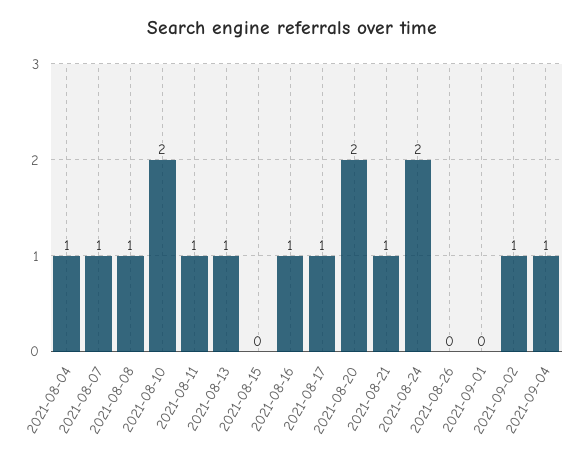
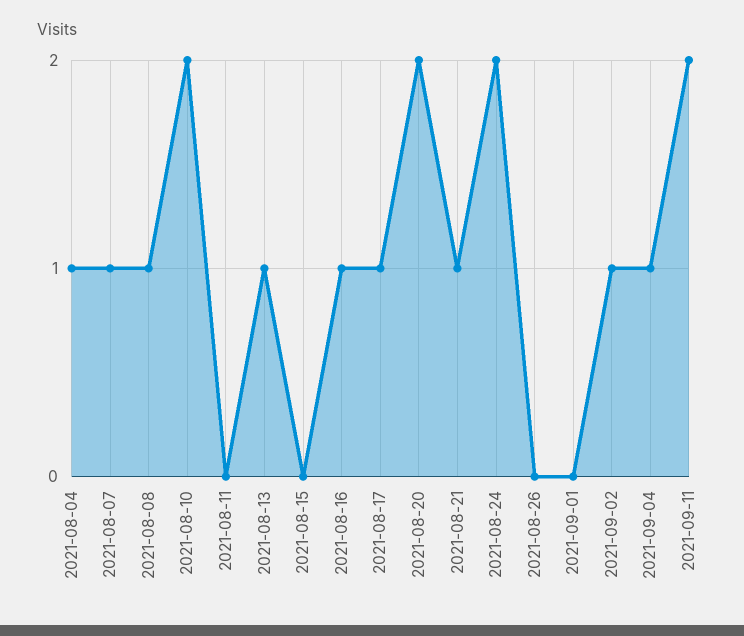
2021-08-11: 1 -> 0
2021-09-11: none -> 2

